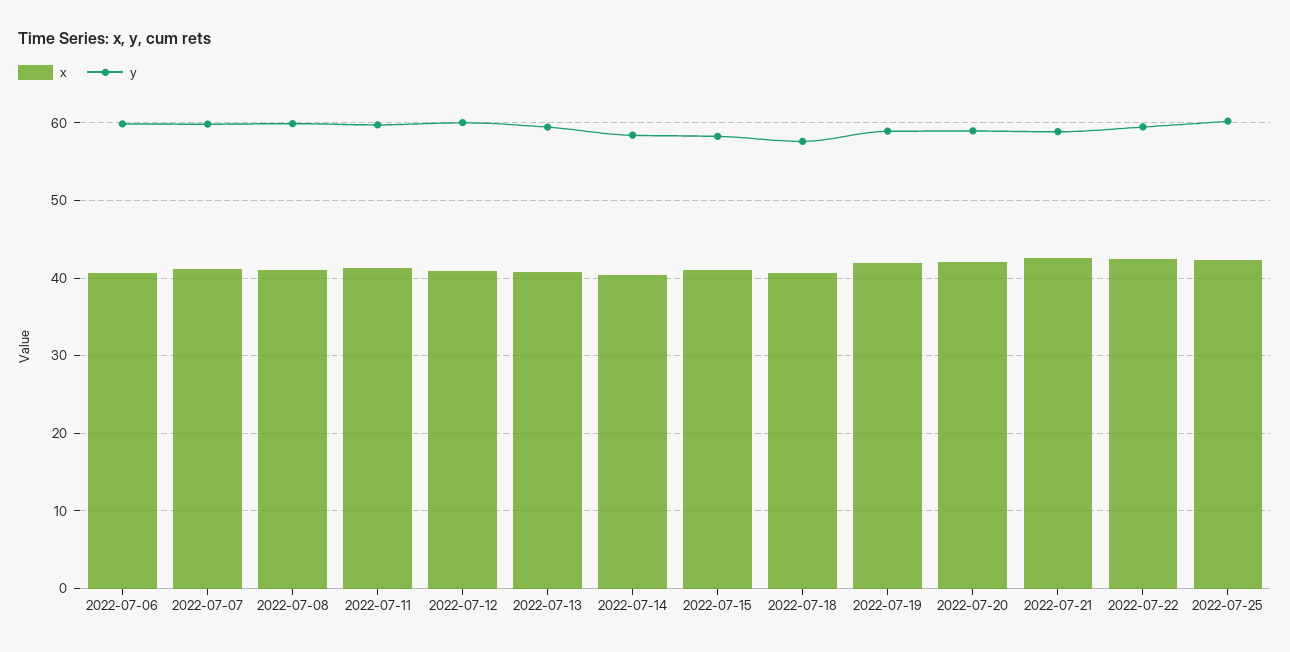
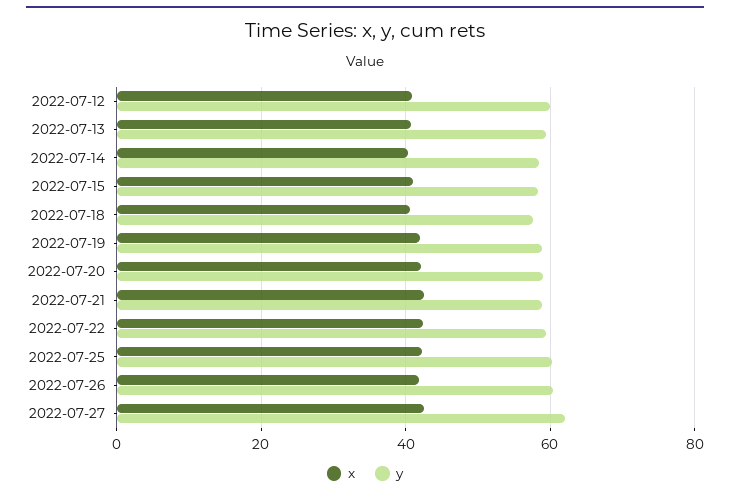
x, 2022-07-06: 41 -> none
y, 2022-07-06: 60 -> none
x, 2022-07-07: 41 -> none
y, 2022-07-07: 60 -> none
x, 2022-07-08: 41 -> none
y, 2022-07-08: 60 -> none
x, 2022-07-11: 41 -> none
y, 2022-07-11: 60 -> none
x, 2022-07-26: none -> 42
y, 2022-07-26: none -> 60
x, 2022-07-27: none -> 42
y, 2022-07-27: none -> 62

